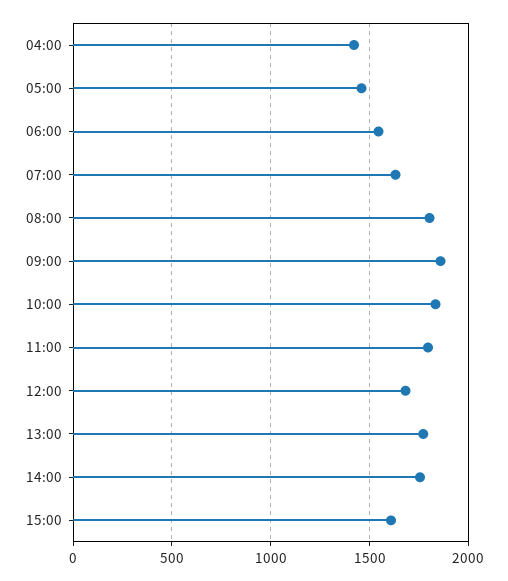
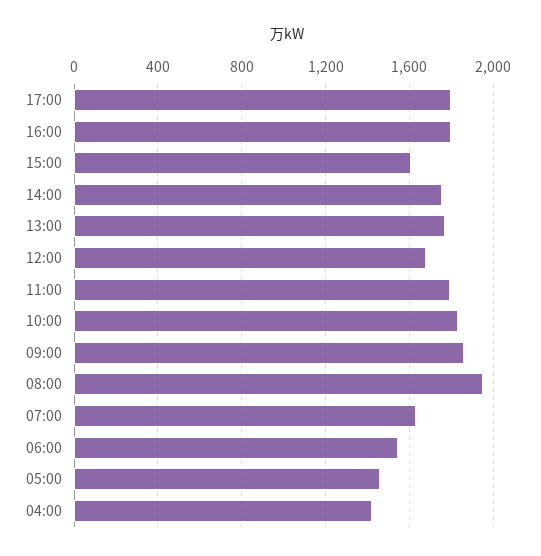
08:00: 1800 -> 1950
17:00: none -> 1800
16:00: none -> 1800

